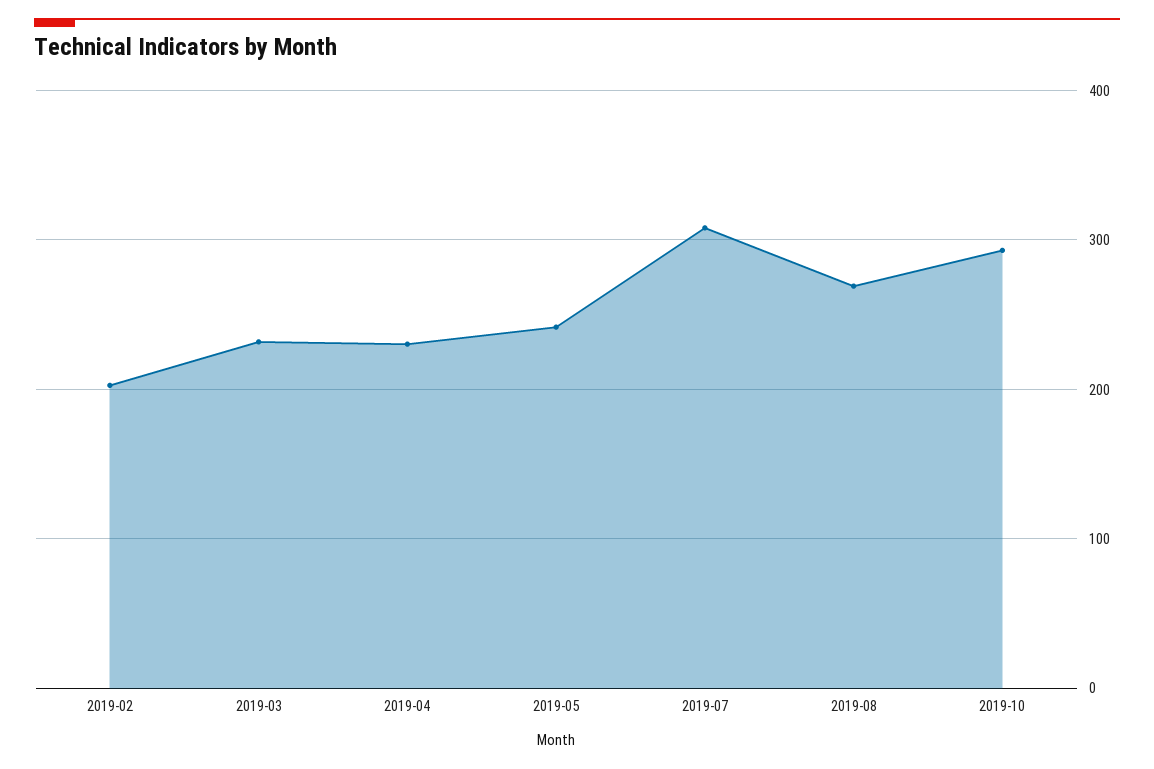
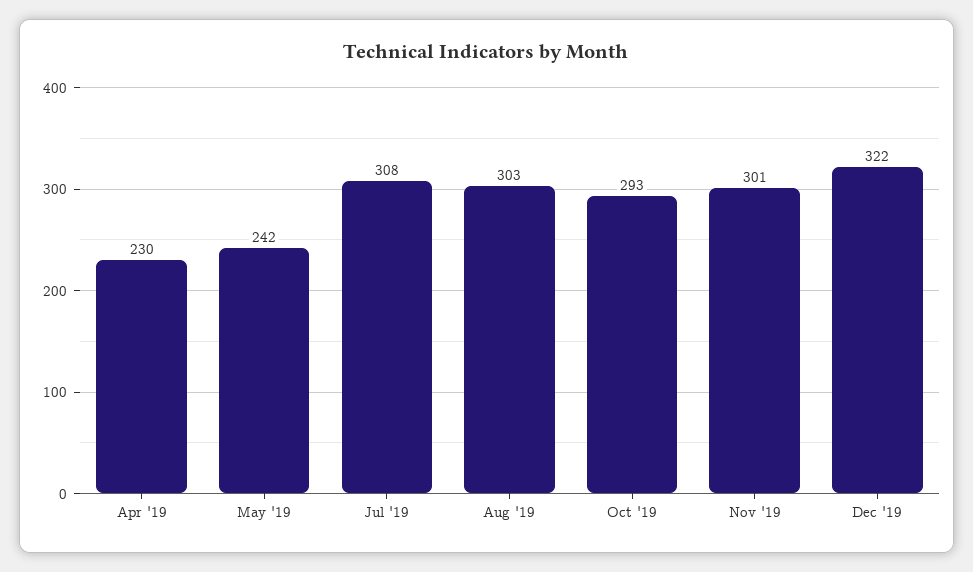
2019-02: 200 -> none
2019-03: 230 -> none
2019-08: 270 -> 303
Nov '19: none -> 301
Dec '19: none -> 322

